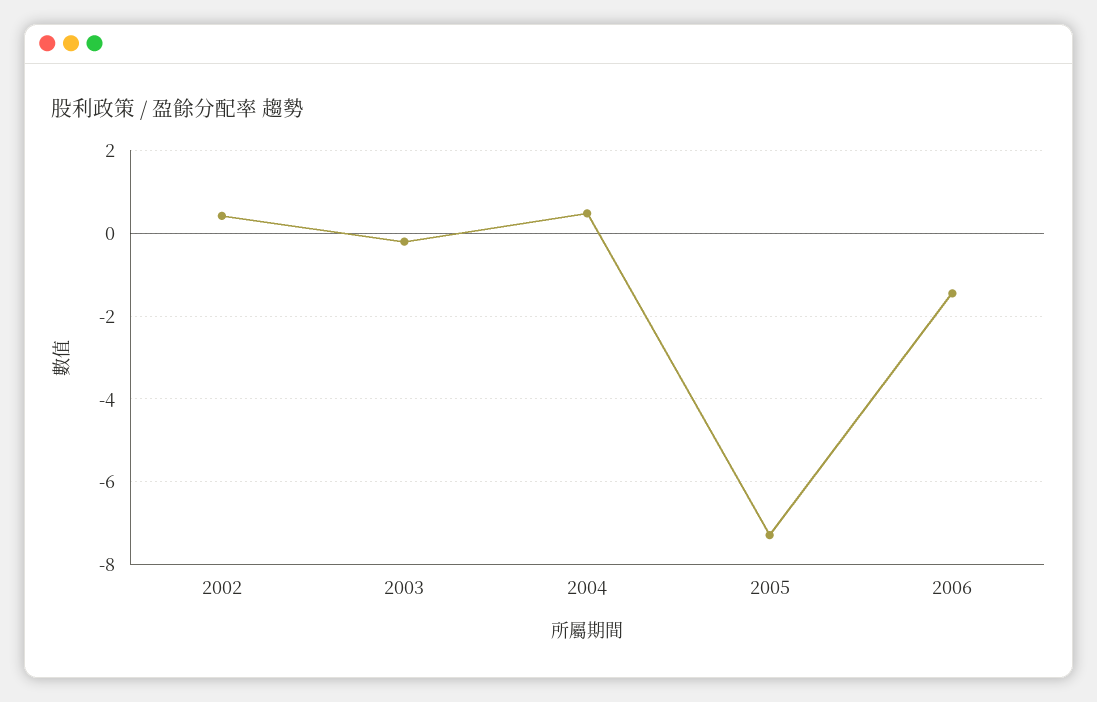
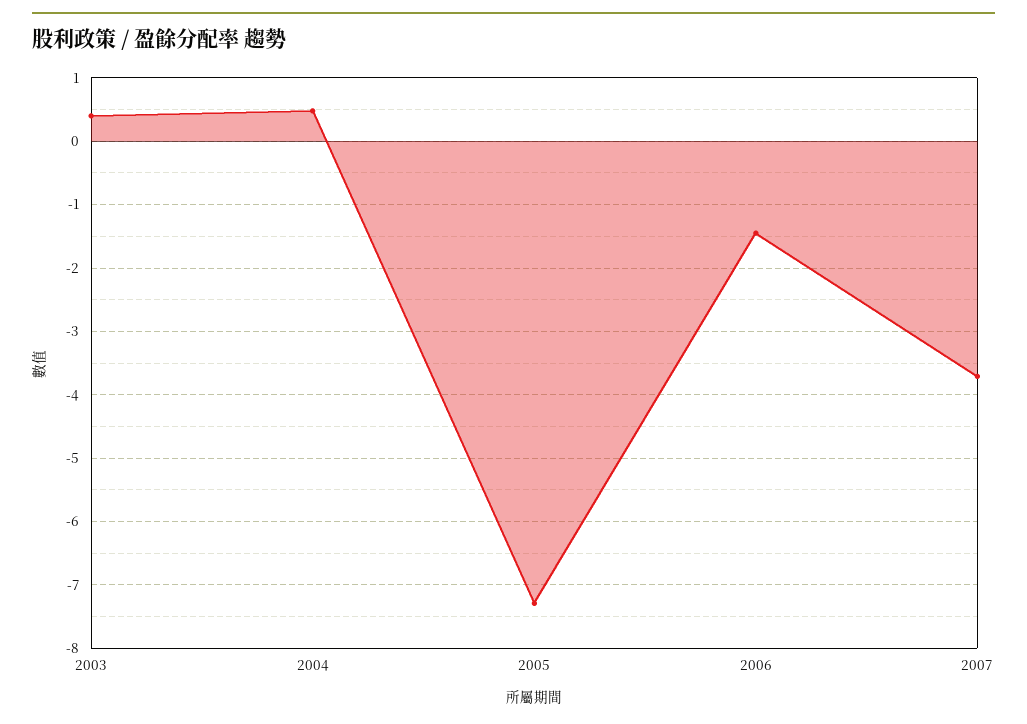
2002: 0.4 -> none
2003: -0.2 -> 0.4
2007: none -> -3.7

